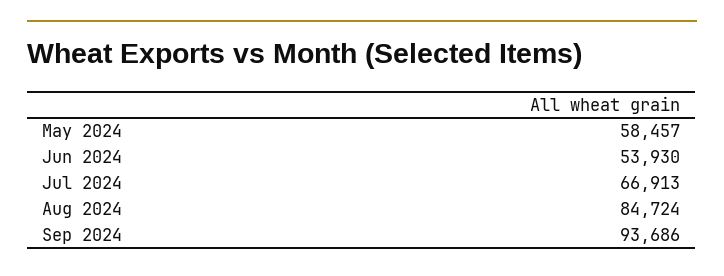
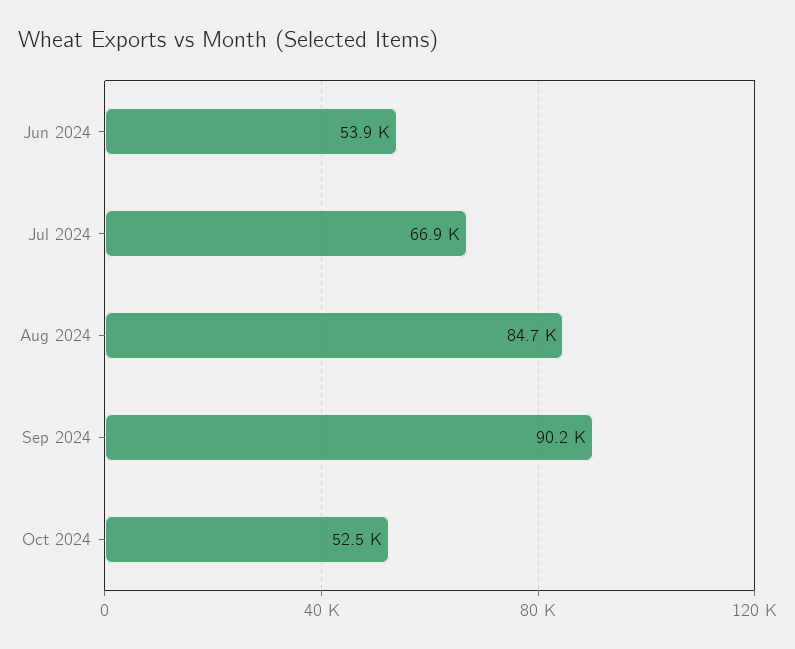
May 2024: 58457 -> none
Sep 2024: 93686 -> 90200
Oct 2024: none -> 52500

